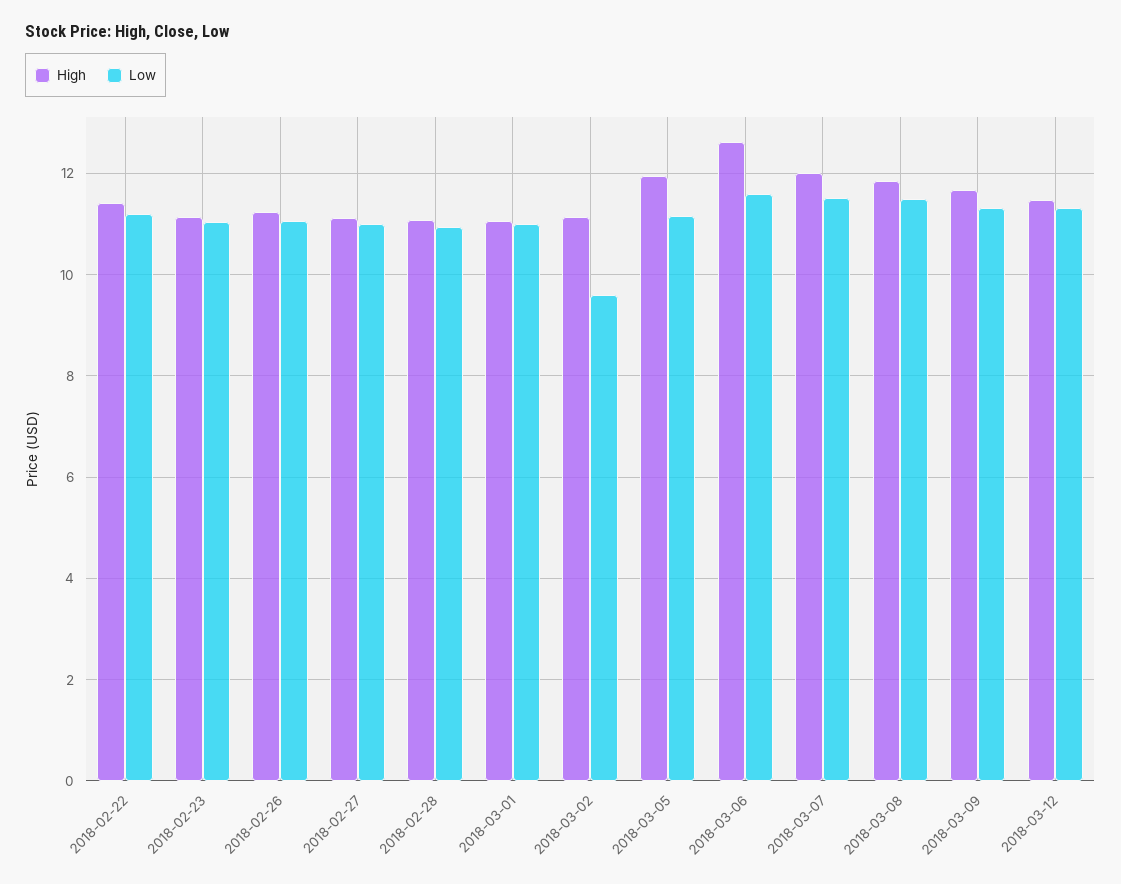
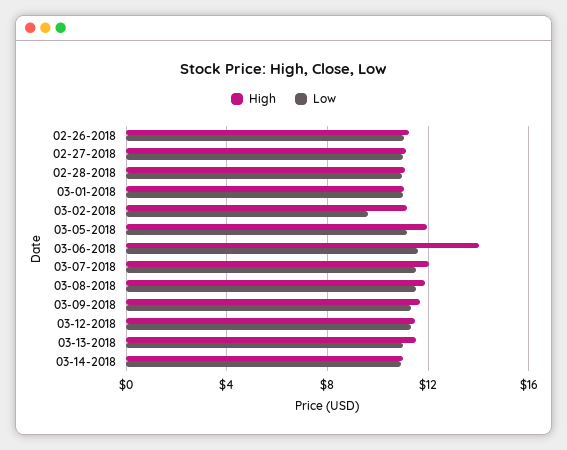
High, 2018-02-22: 11.4 -> none
Low, 2018-02-22: 11.2 -> none
High, 2018-02-23: 11.2 -> none
Low, 2018-02-23: 11 -> none
High, 2018-03-06: 12.6 -> 14
High, 03-13-2018: none -> 11.5
Low, 03-13-2018: none -> 11
High, 03-14-2018: none -> 11
Low, 03-14-2018: none -> 11

